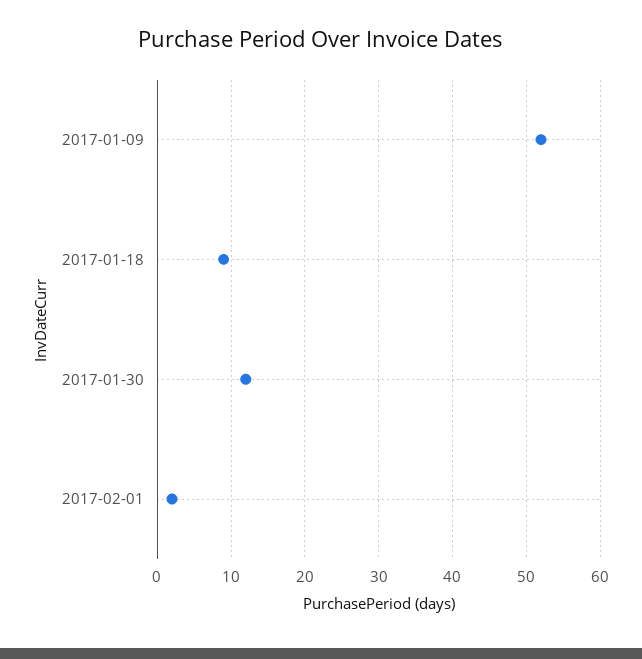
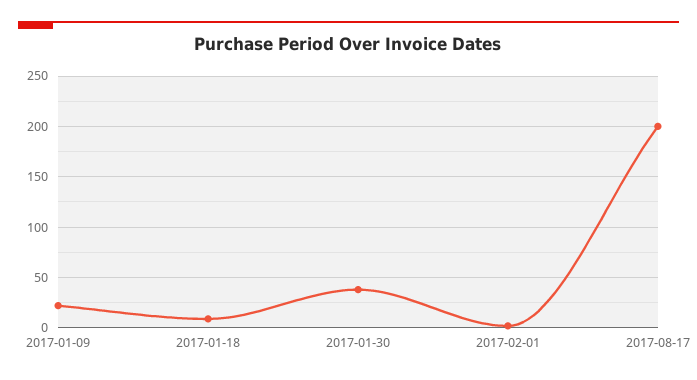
2017-01-09: 52 -> 20
2017-01-30: 12 -> 40
2017-08-17: none -> 200

